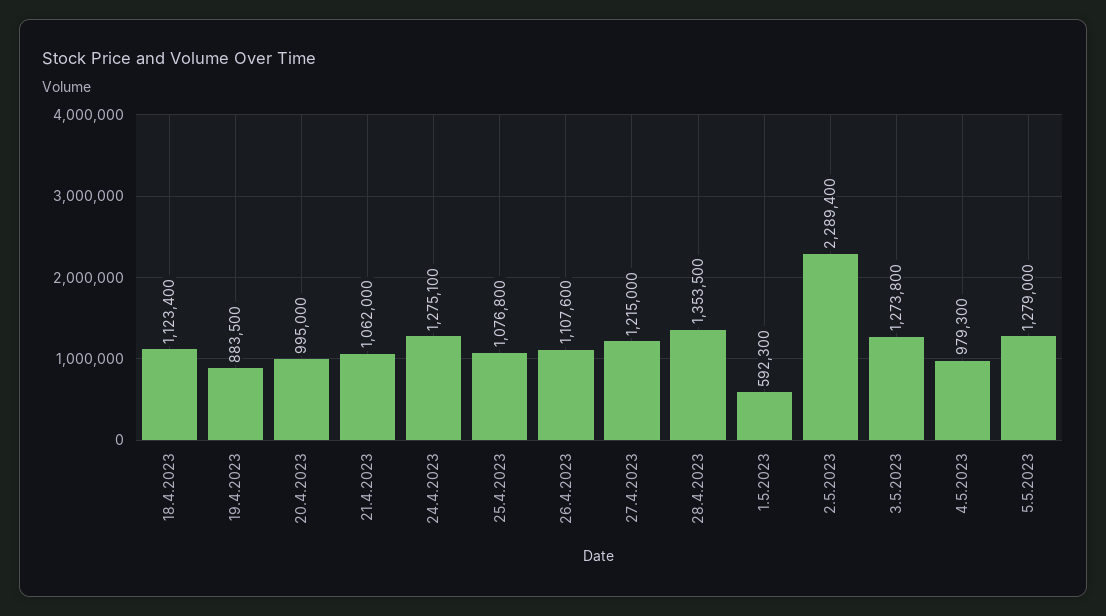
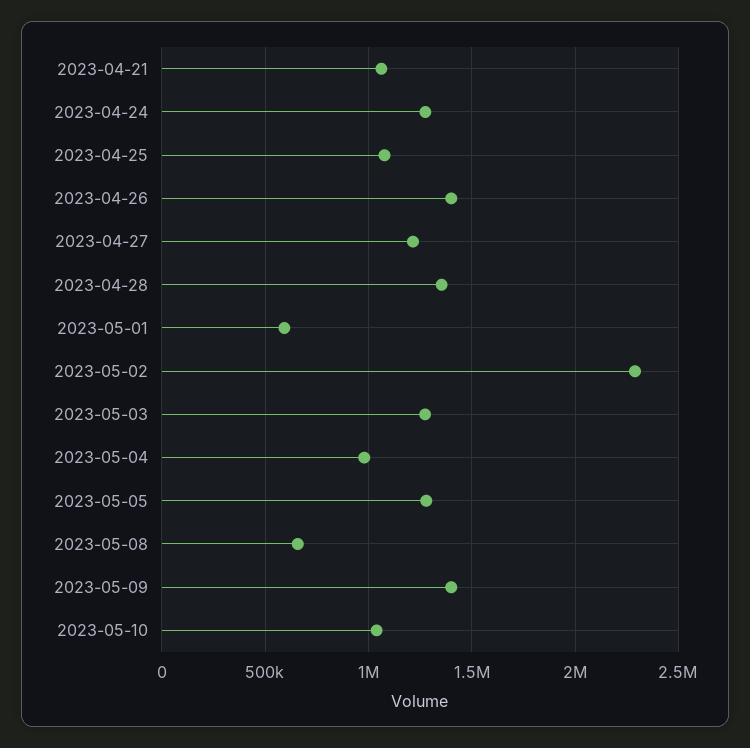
18.4.2023: 1123400 -> none
19.4.2023: 883500 -> none
20.4.2023: 995000 -> none
26.4.2023: 1107600 -> 1400000
2023-05-08: none -> 650000
2023-05-09: none -> 1400000
2023-05-10: none -> 1050000

